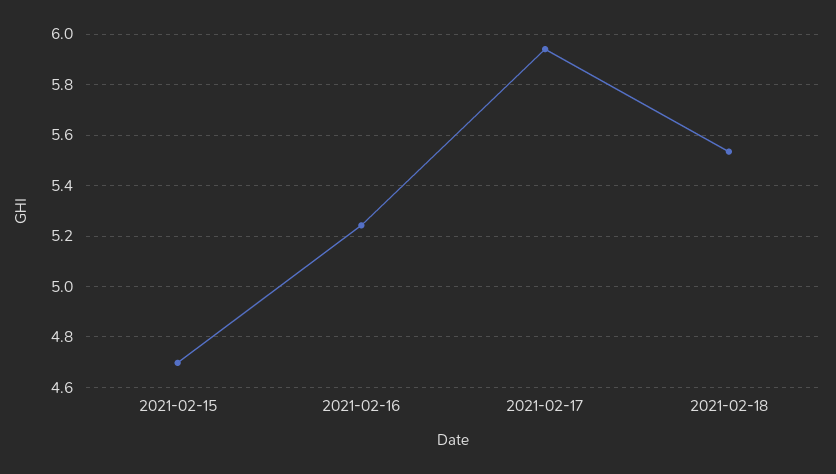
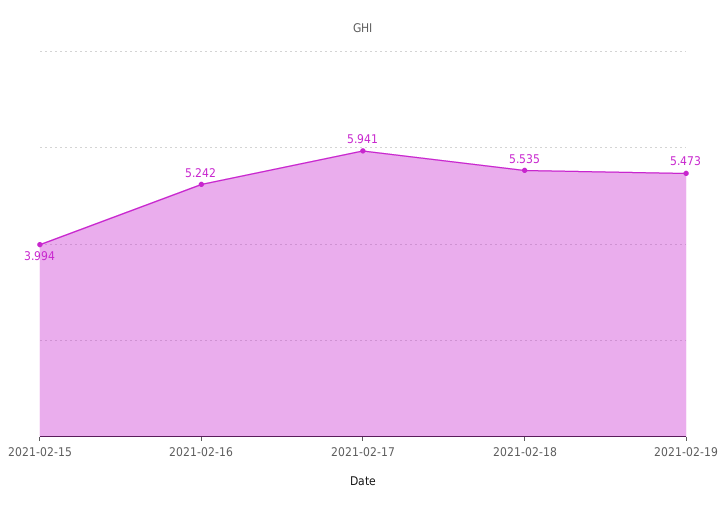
2021-02-15: 4.7 -> 3.994
2021-02-19: none -> 5.473

